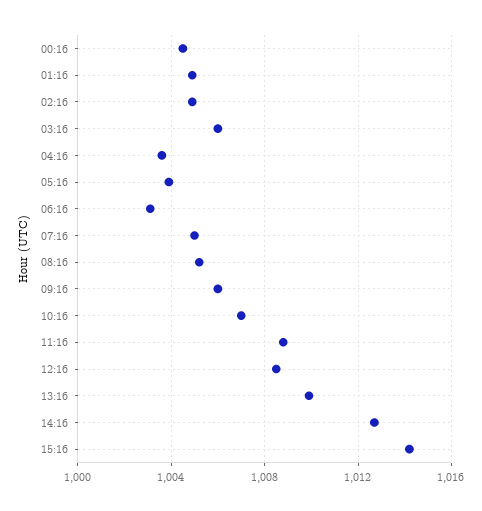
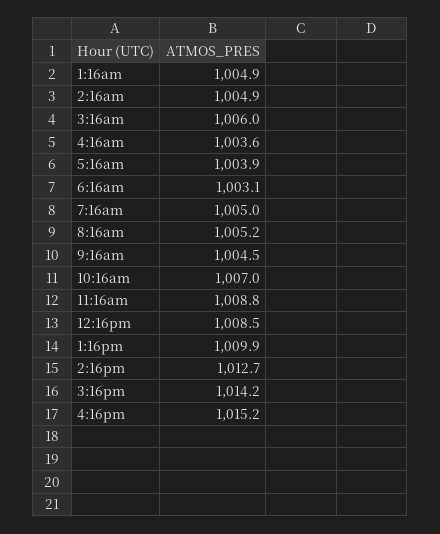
00:16: 1004.5 -> none
09:16: 1006 -> 1004.5
4:16pm: none -> 1015.2

